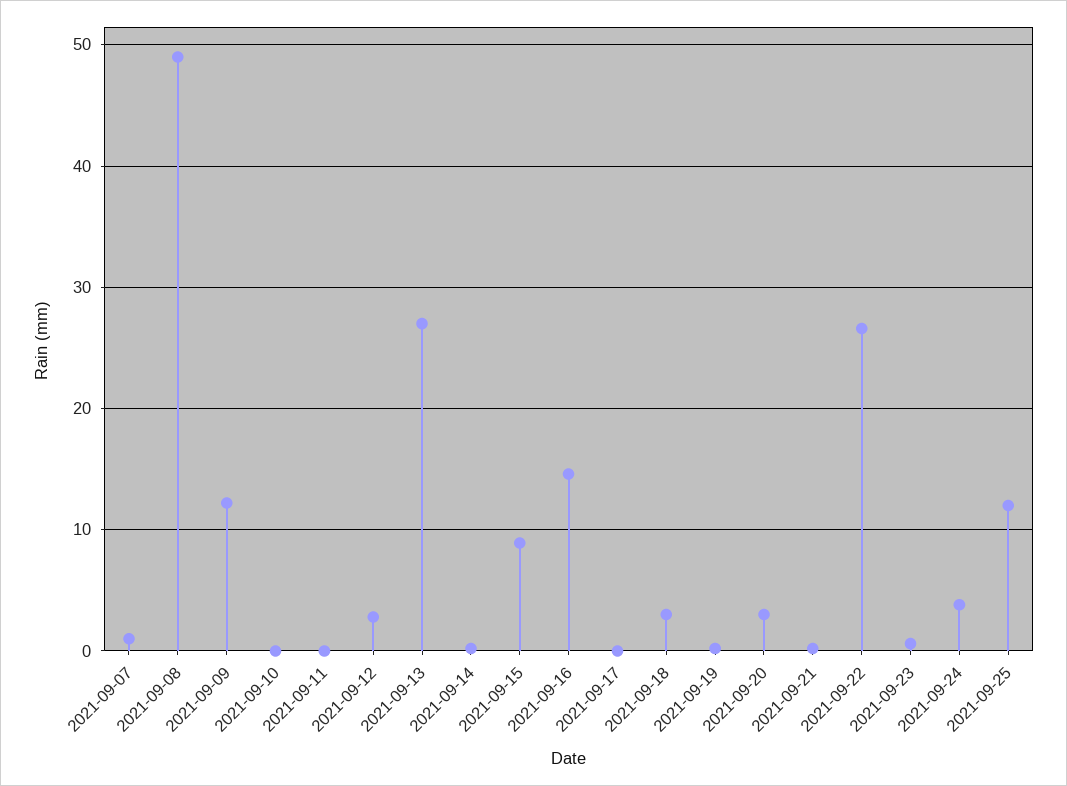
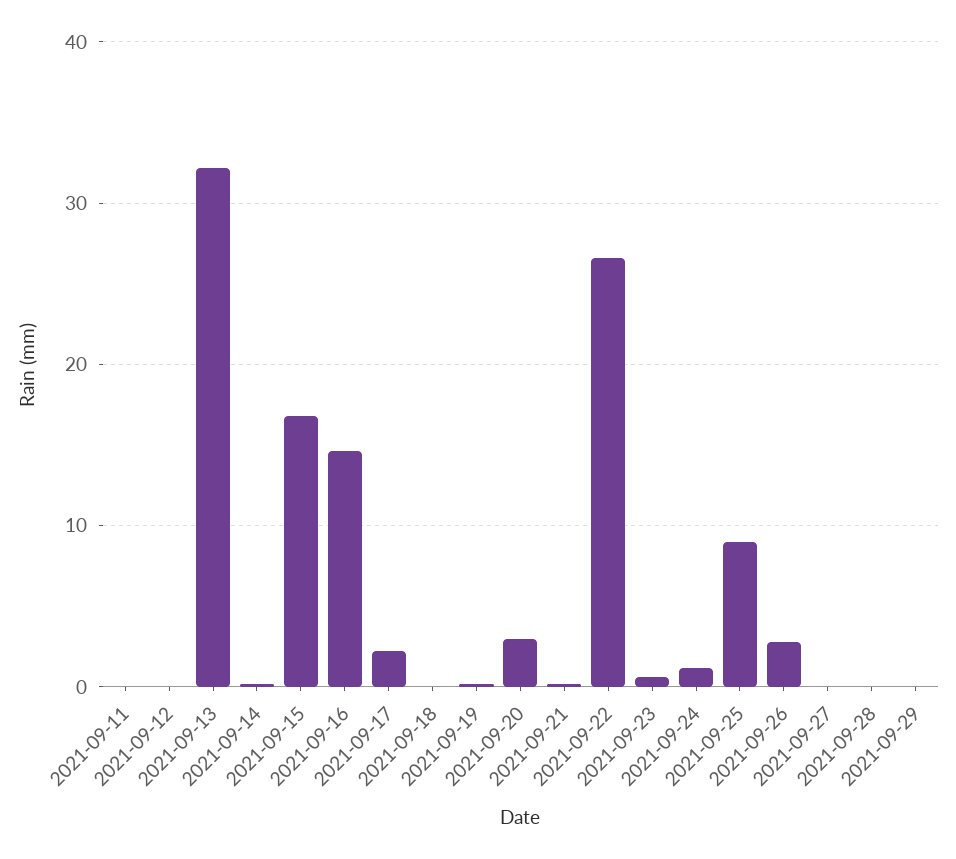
2021-09-07: 1 -> none
2021-09-08: 49 -> none
2021-09-09: 12 -> none
2021-09-10: 0 -> none
2021-09-12: 3 -> 0
2021-09-13: 27 -> 32
2021-09-15: 9 -> 17
2021-09-17: 0 -> 2
2021-09-18: 3 -> 0
2021-09-24: 4 -> 1
2021-09-25: 12 -> 9
2021-09-26: none -> 3
2021-09-27: none -> 0
2021-09-28: none -> 0
2021-09-29: none -> 0

